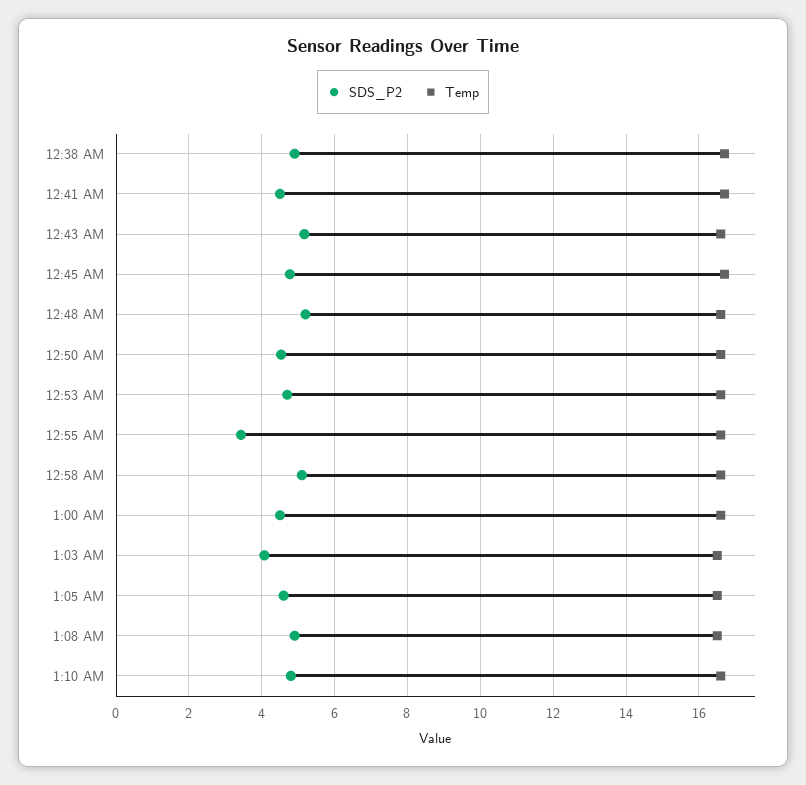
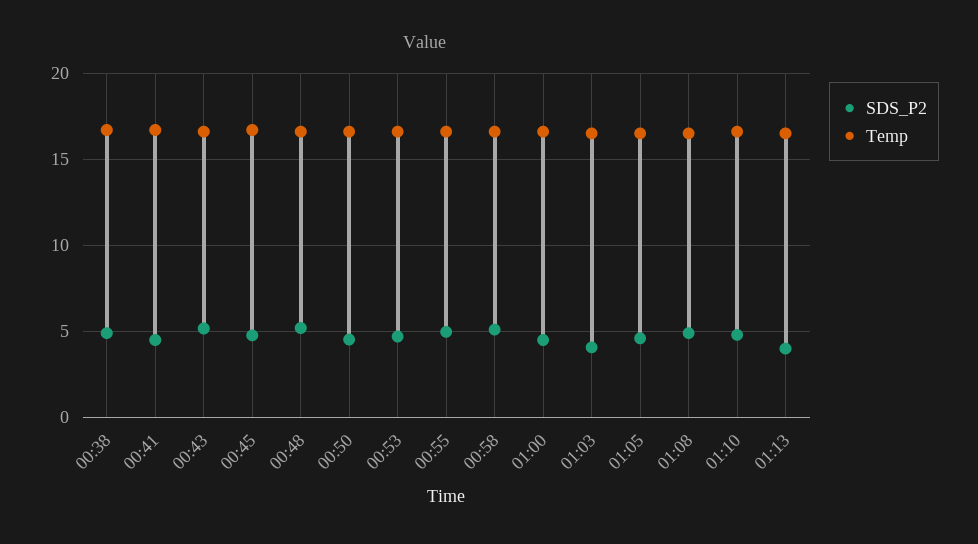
SDS_P2, 12:55 AM: 3.4 -> 5
SDS_P2, 01:13: none -> 4
Temp, 01:13: none -> 16.5

